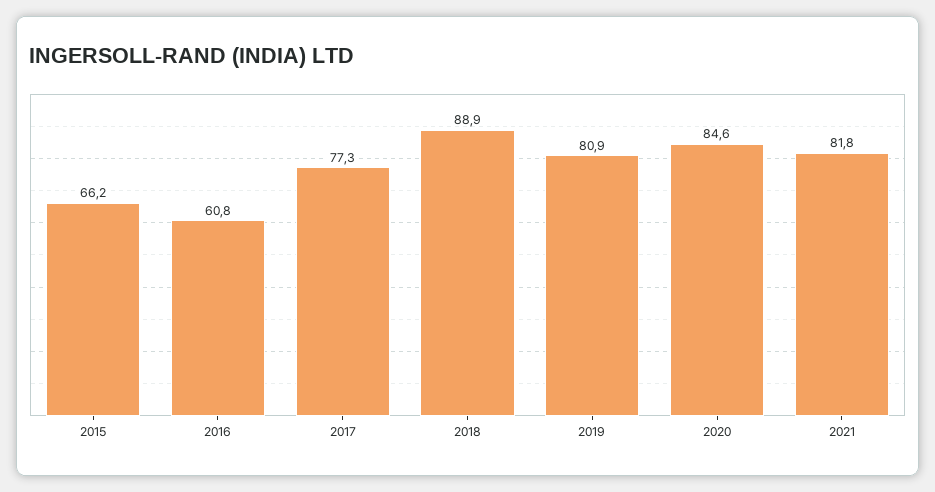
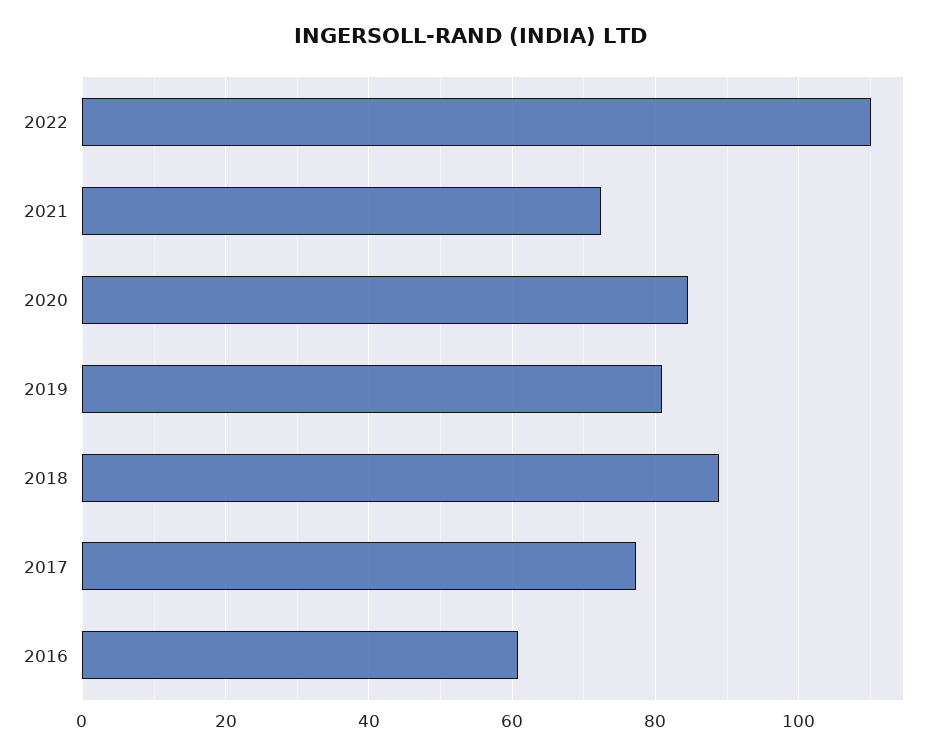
2015: 66.2 -> none
2021: 81.8 -> 72
2022: none -> 110

